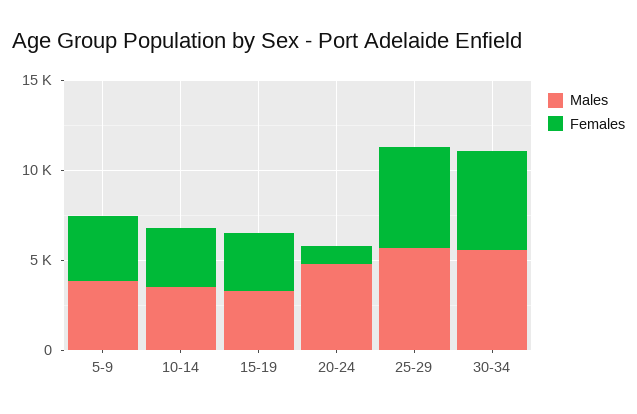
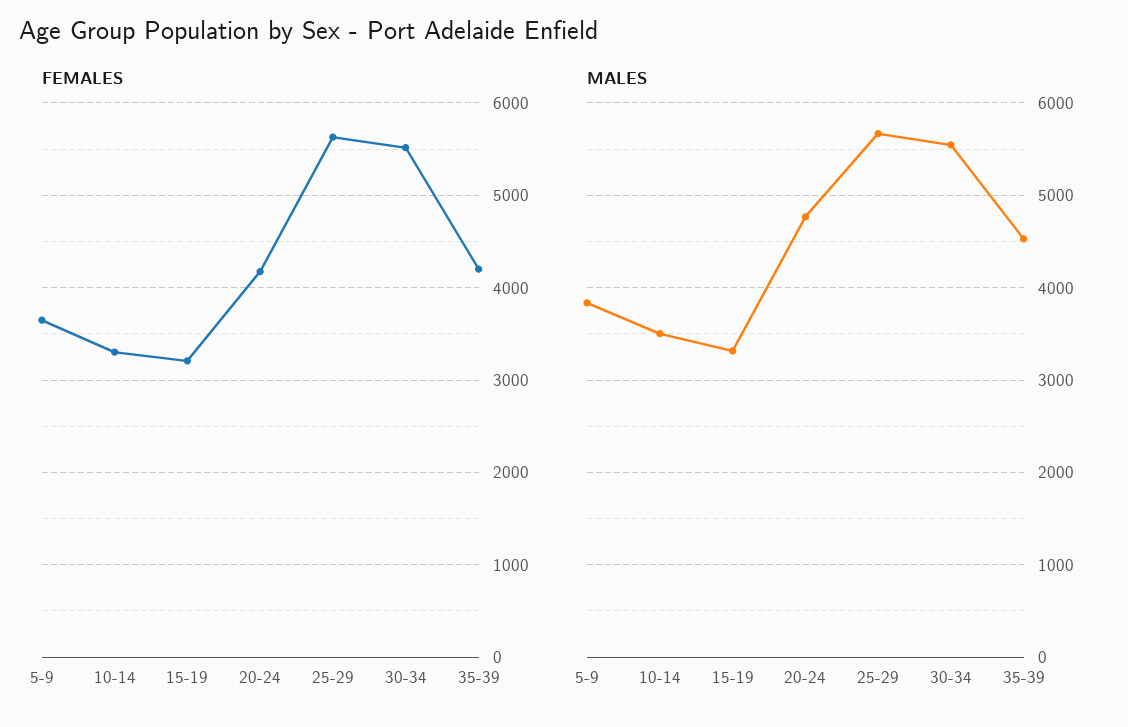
Females, 20-24: 1000 -> 4200
Females, 35-39: none -> 4200
Males, 35-39: none -> 4500

